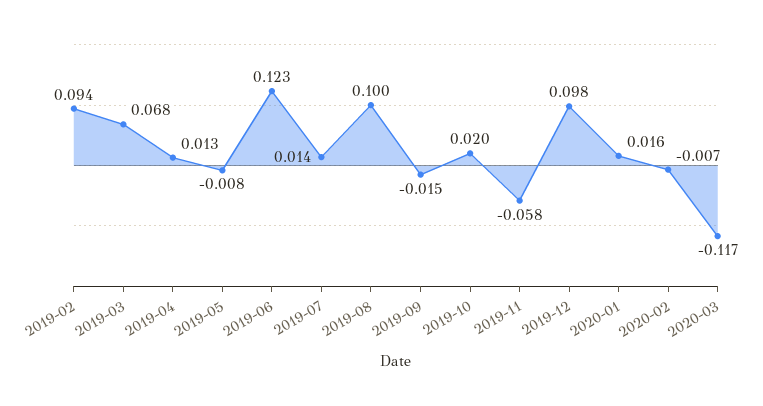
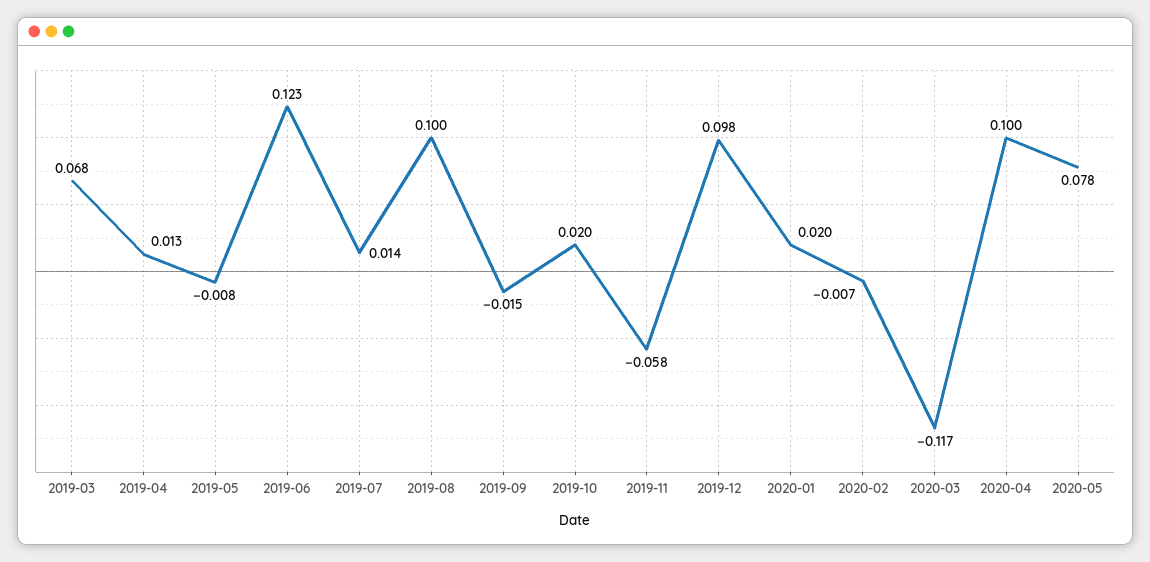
2019-02: 0.094 -> none
2020-01: 0.016 -> 0.02
2020-04: none -> 0.1
2020-05: none -> 0.078

